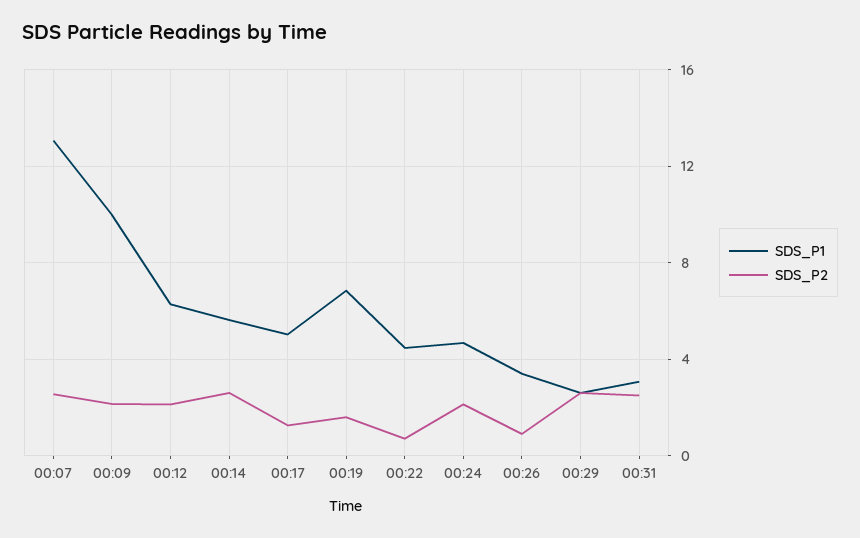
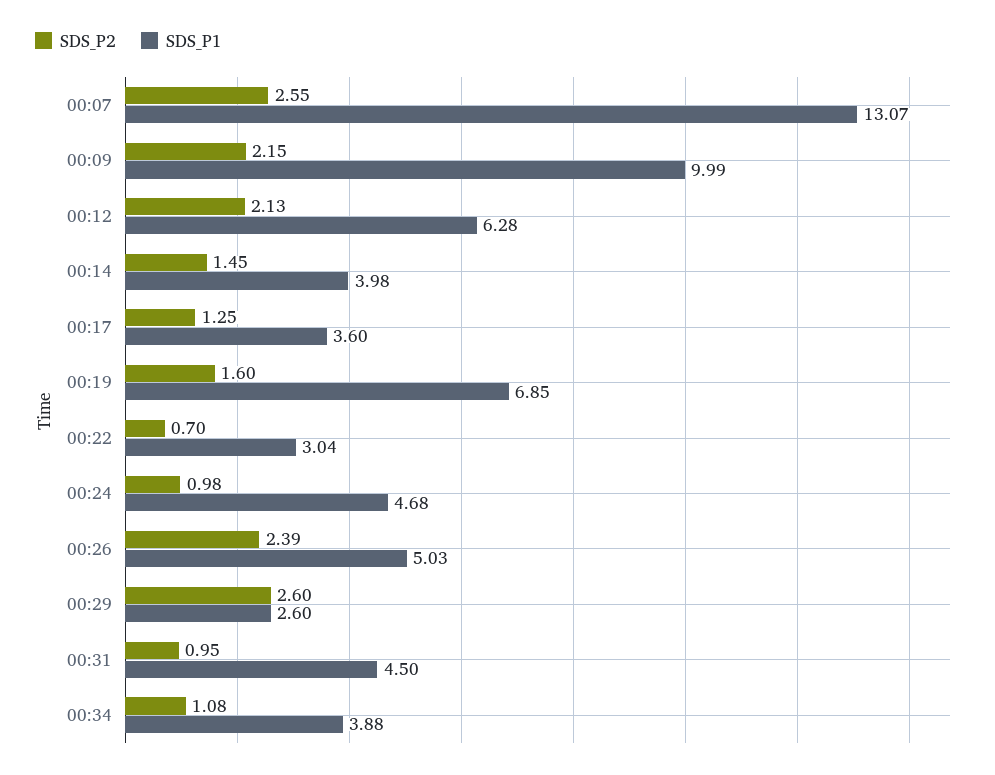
SDS_P1, 00:14: 5.5 -> 3.98
SDS_P2, 00:14: 2.5 -> 1.45
SDS_P1, 00:17: 5 -> 3.6
SDS_P1, 00:22: 4.5 -> 3.04
SDS_P2, 00:24: 2 -> 0.98
SDS_P1, 00:26: 3.5 -> 5.03
SDS_P2, 00:26: 1 -> 2.39
SDS_P1, 00:31: 3 -> 4.5
SDS_P2, 00:31: 2.5 -> 0.95
SDS_P2, 00:34: none -> 1.08
SDS_P1, 00:34: none -> 3.88

